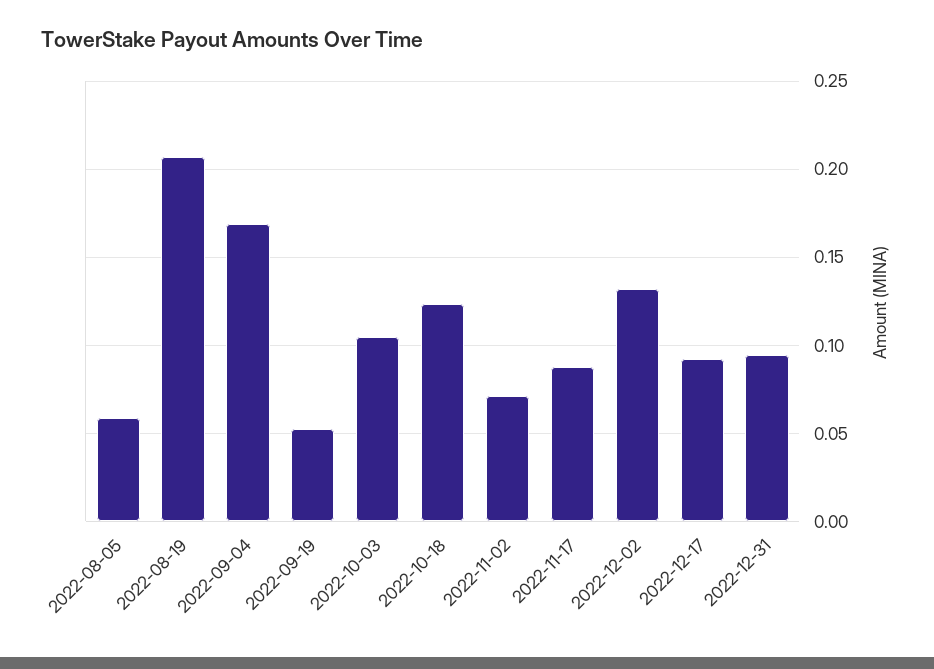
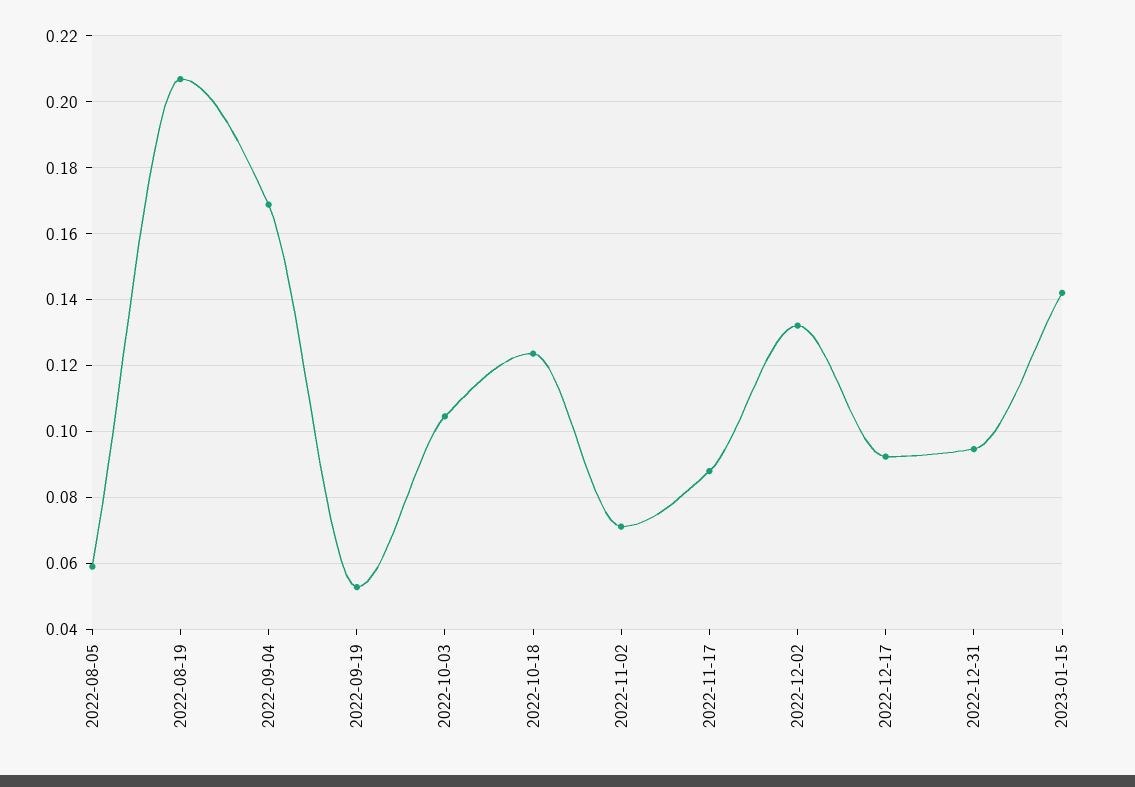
2023-01-15: none -> 0.142

